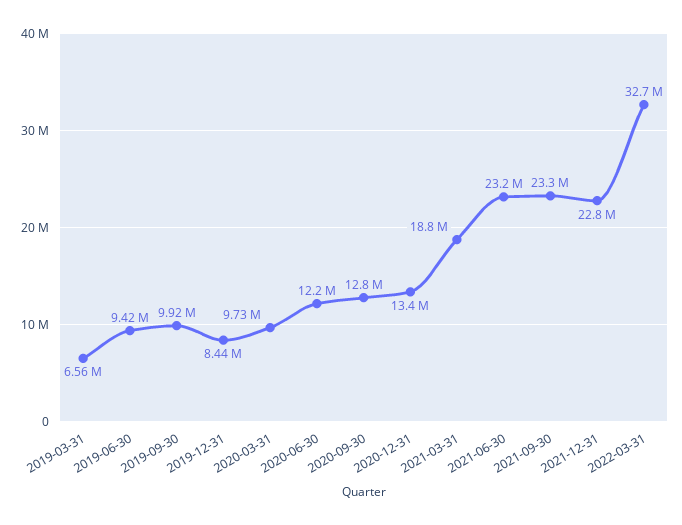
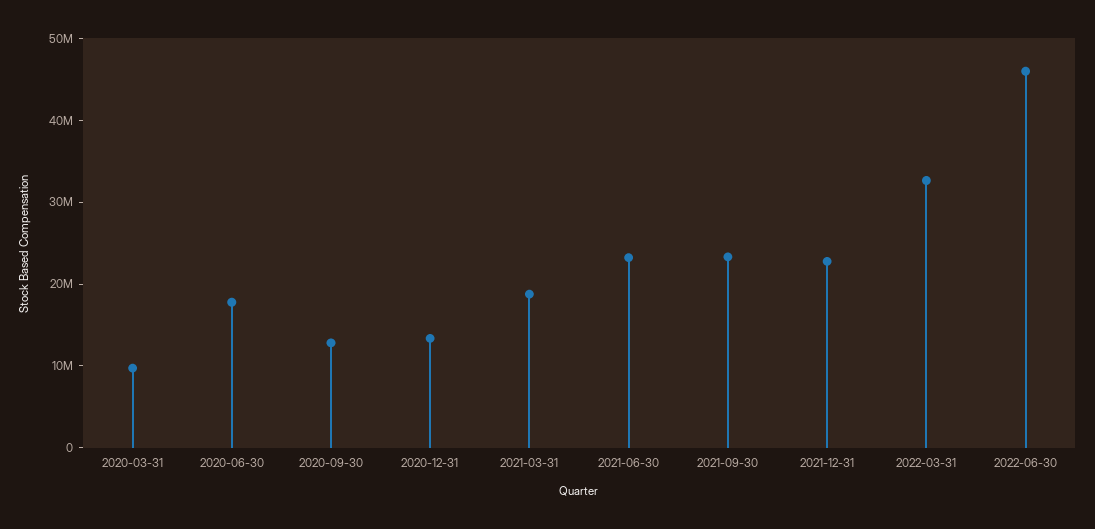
2019-03-31: 6560000 -> none
2019-06-30: 9420000 -> none
2019-09-30: 9920000 -> none
2019-12-31: 8440000 -> none
2020-06-30: 12200000 -> 18000000
2022-06-30: none -> 46000000

